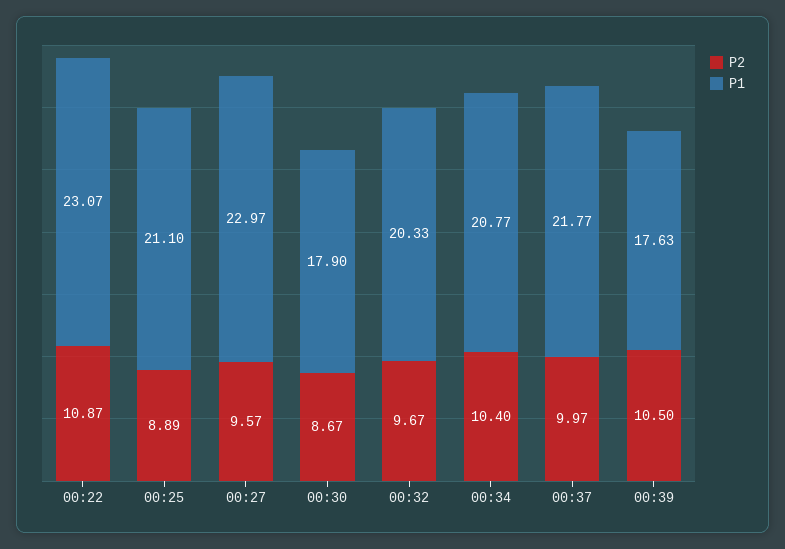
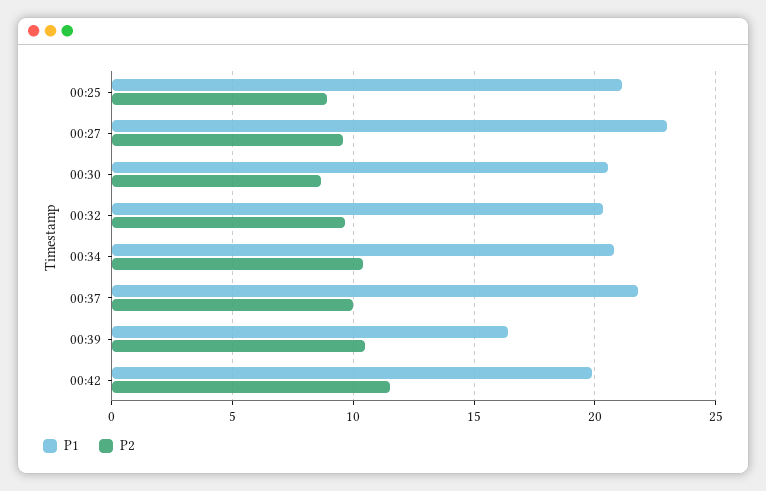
P2, 00:22: 10.87 -> none
P1, 00:22: 23.07 -> none
P1, 00:30: 17.9 -> 20.5
P1, 00:39: 17.63 -> 16.5
P1, 00:42: none -> 20
P2, 00:42: none -> 11.5

